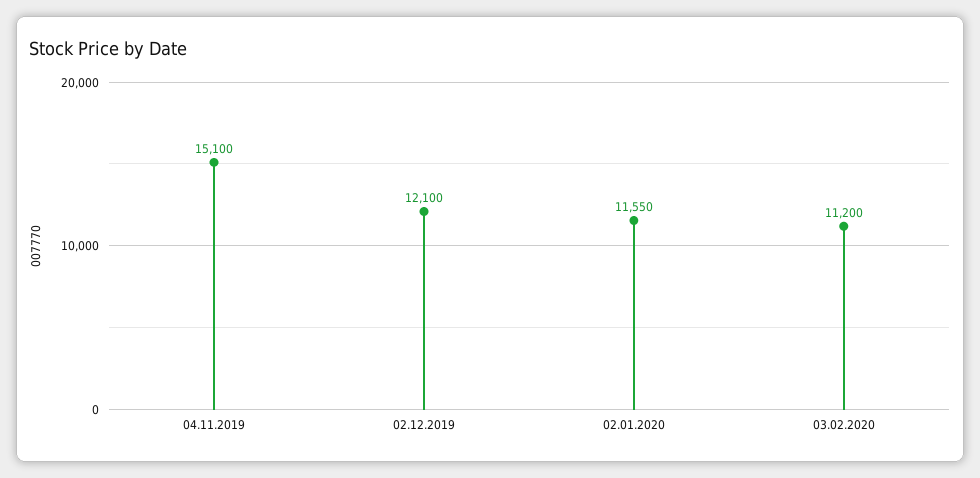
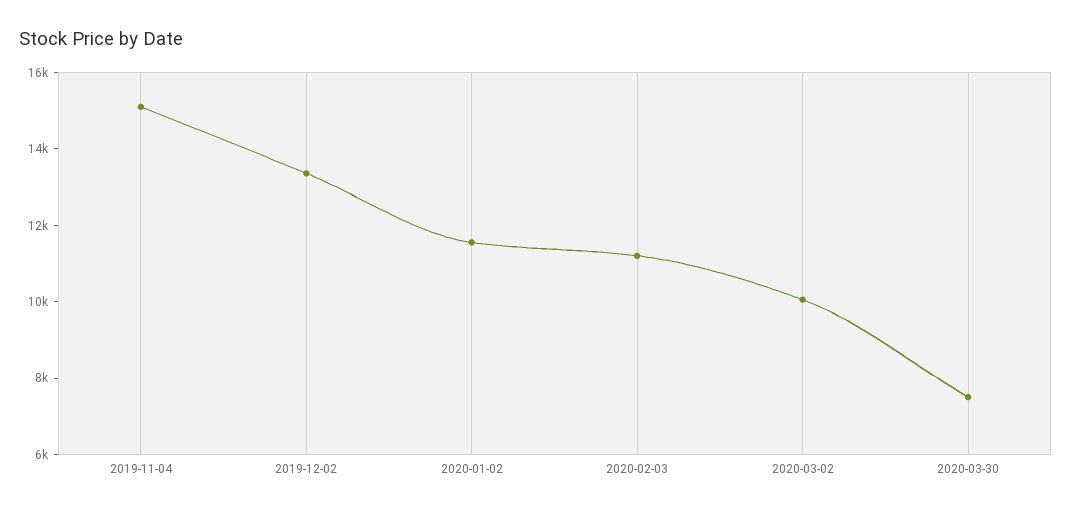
02.12.2019: 12100 -> 13500
2020-03-02: none -> 10000
2020-03-30: none -> 7500

